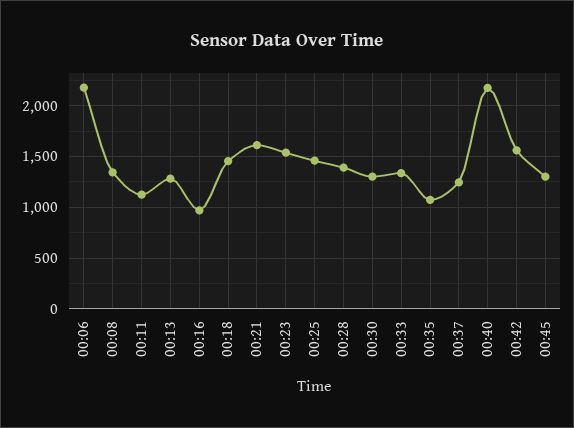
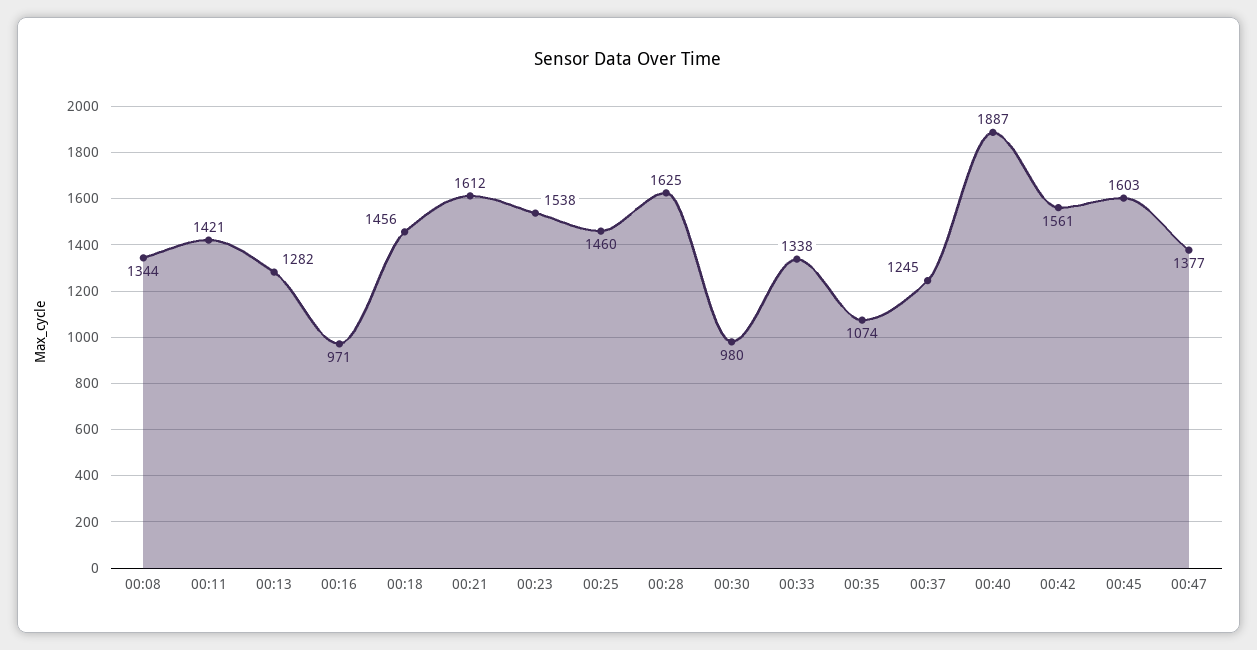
00:06: 2200 -> none
00:11: 1100 -> 1421
00:28: 1400 -> 1625
00:30: 1300 -> 980
00:40: 2200 -> 1887
00:45: 1300 -> 1603
00:47: none -> 1377

